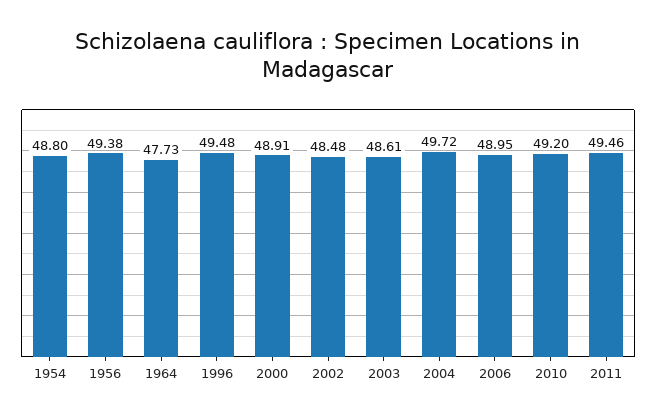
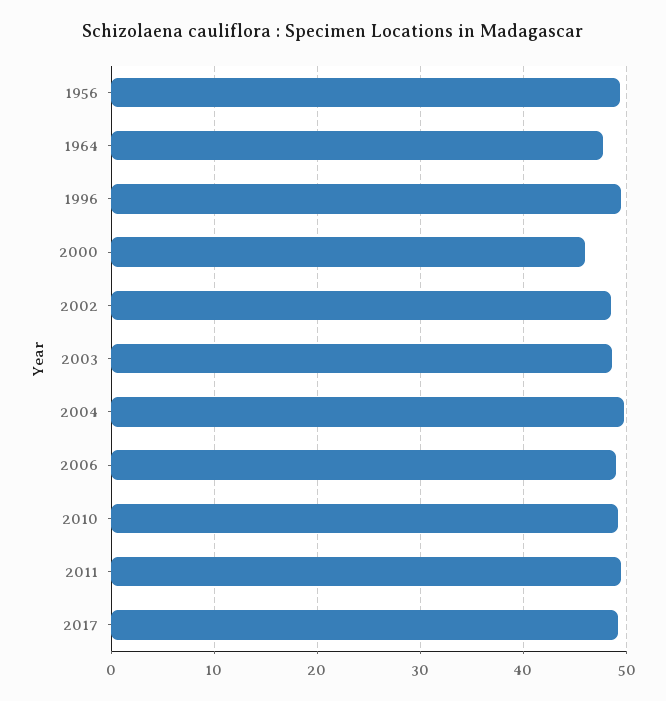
1954: 48.8 -> none
2000: 48.91 -> 46
2017: none -> 49

